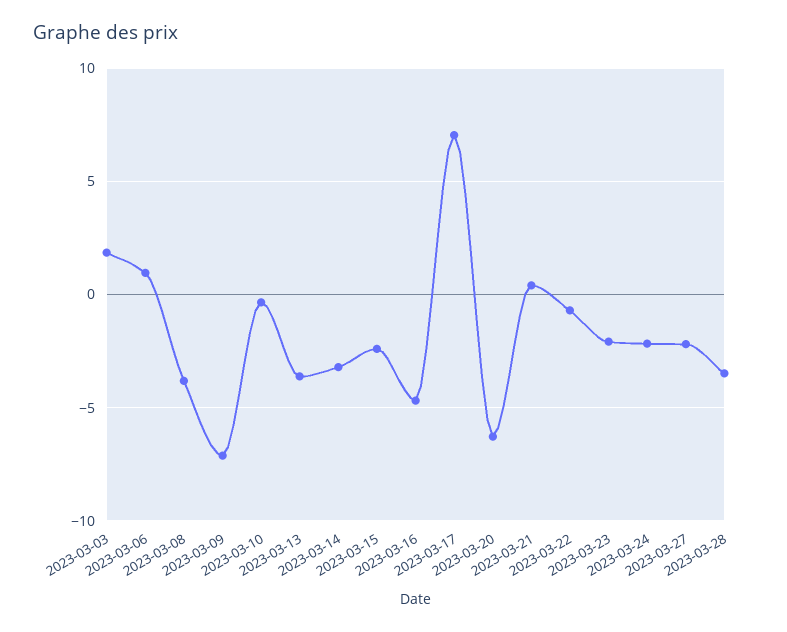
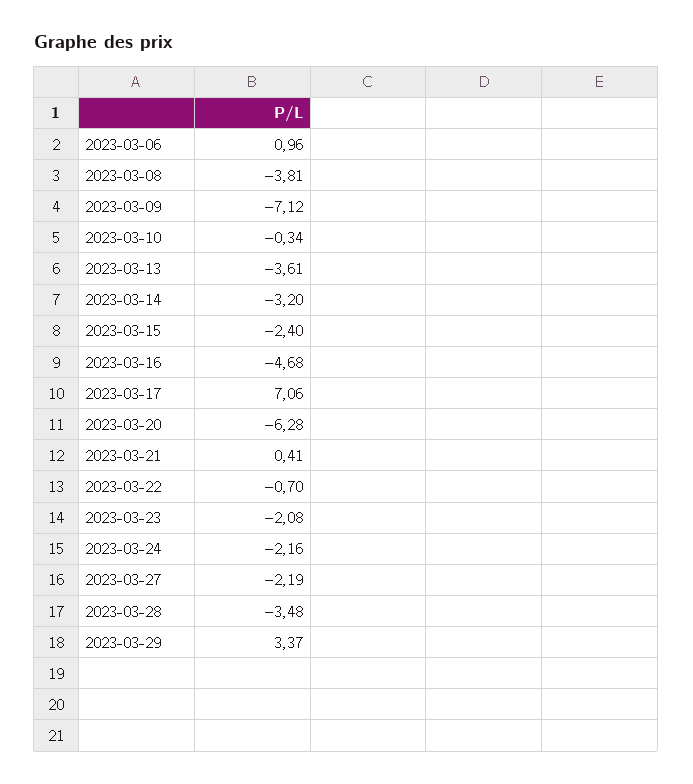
2023-03-03: 2 -> none
2023-03-29: none -> 3.37

